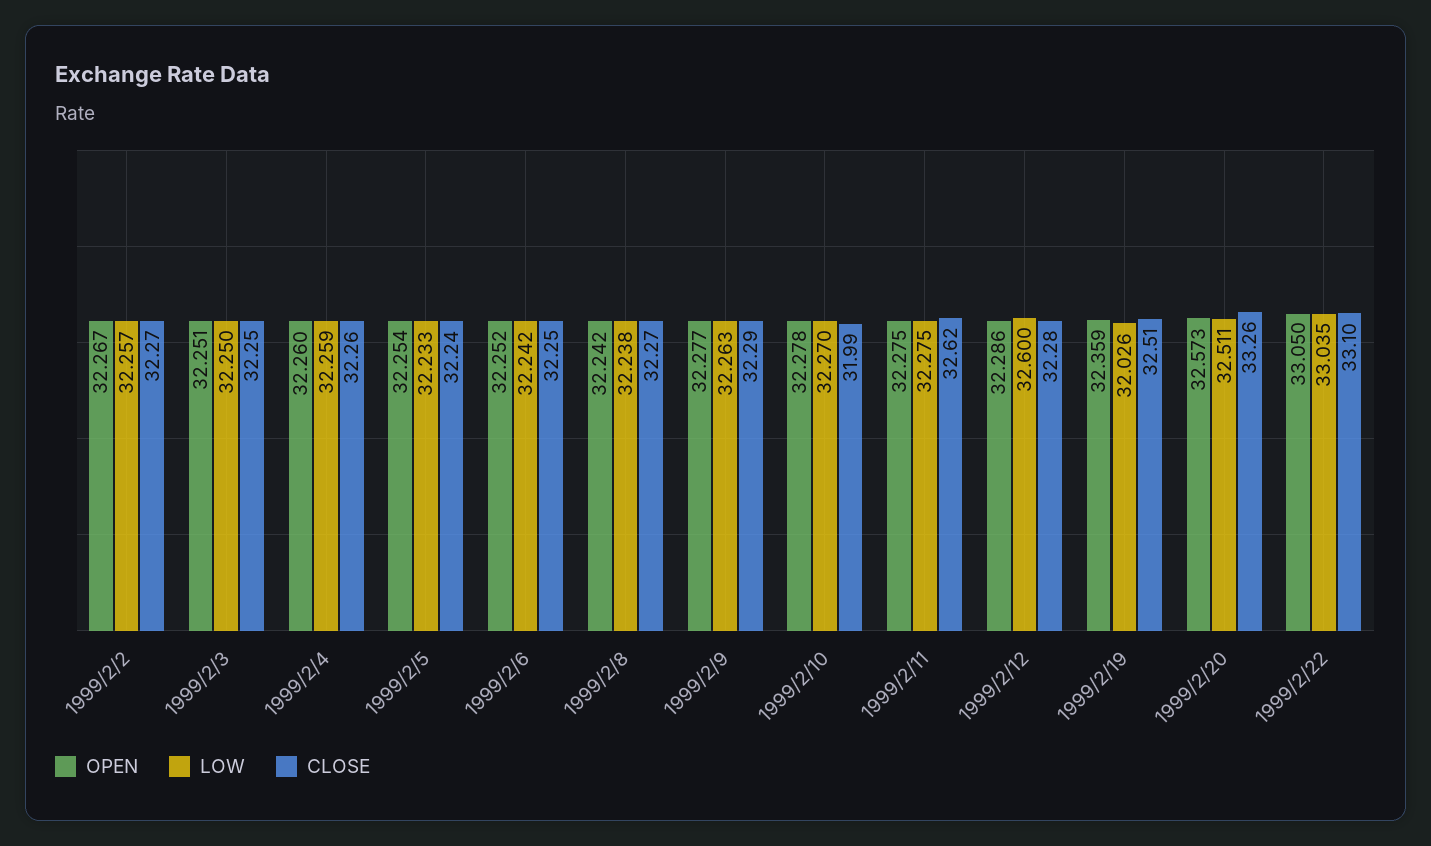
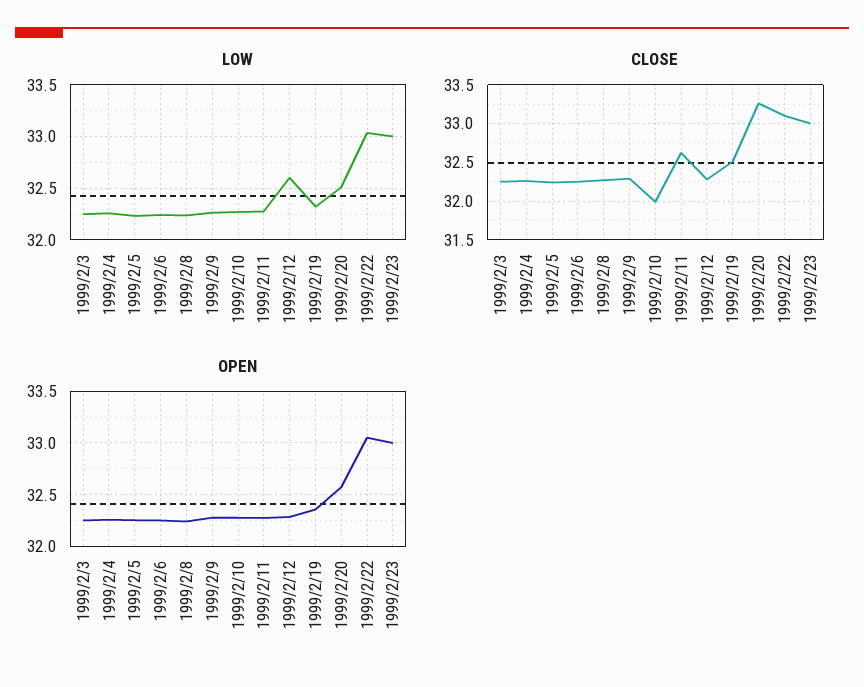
OPEN, 1999/2/2: 32.267 -> none
LOW, 1999/2/2: 32.257 -> none
CLOSE, 1999/2/2: 32.27 -> none
LOW, 1999/2/19: 32.026 -> 32.3
LOW, 1999/2/23: none -> 33
CLOSE, 1999/2/23: none -> 33
OPEN, 1999/2/23: none -> 33

